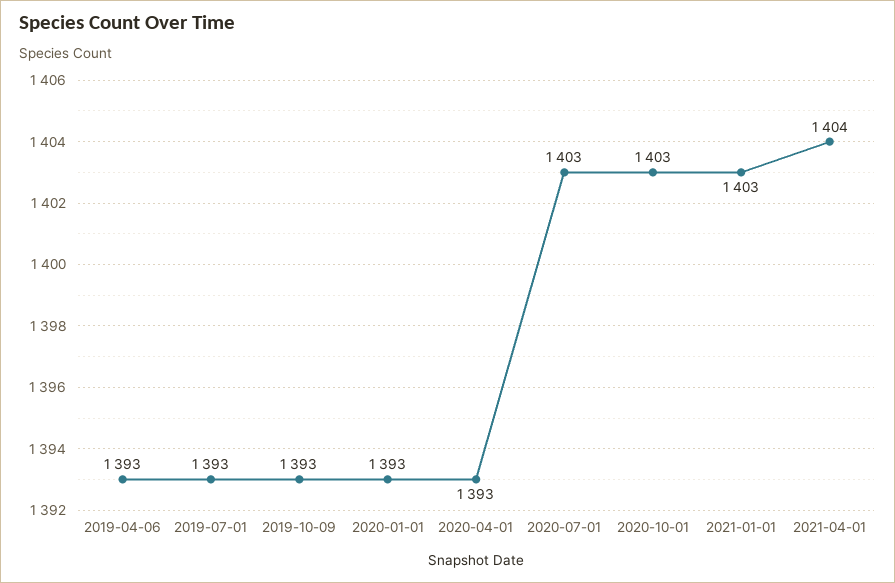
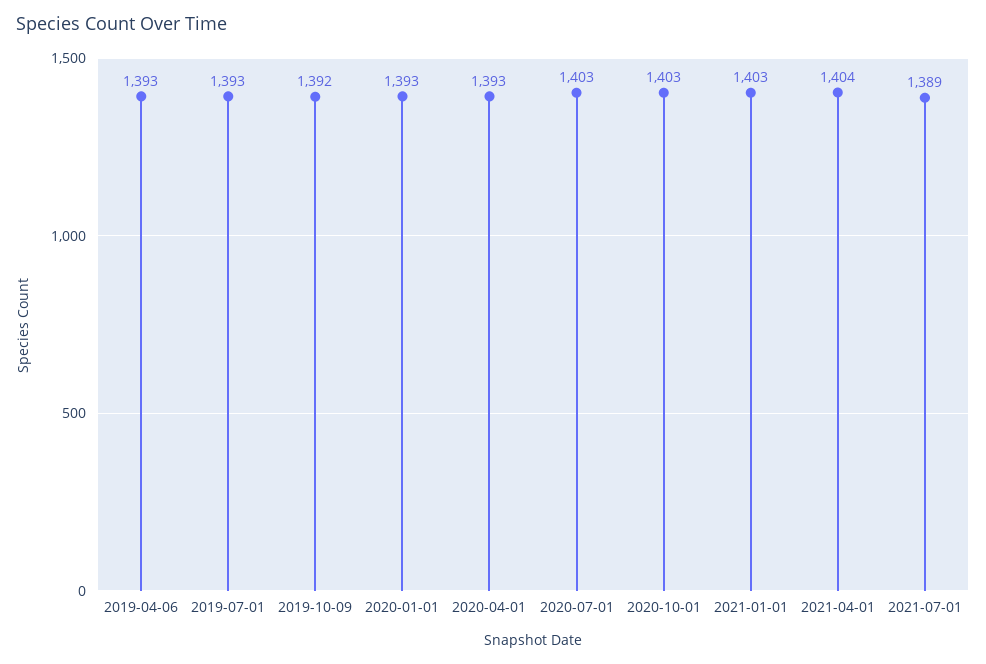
2019-10-09: 1393 -> 1392
2021-07-01: none -> 1389

